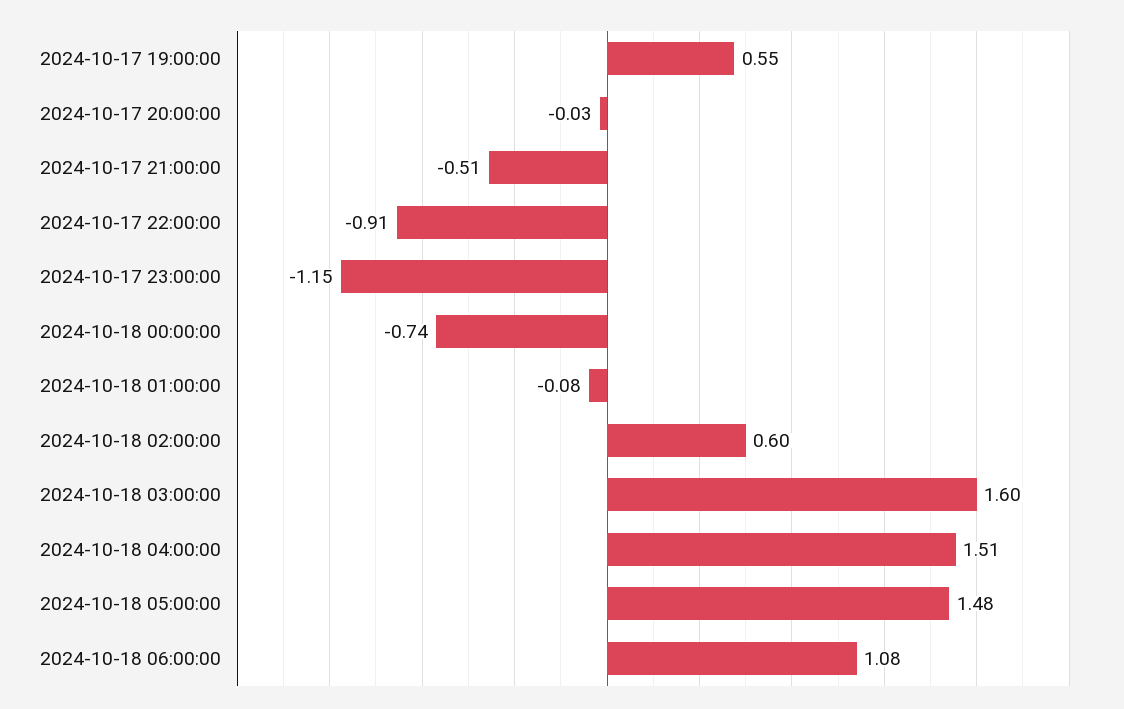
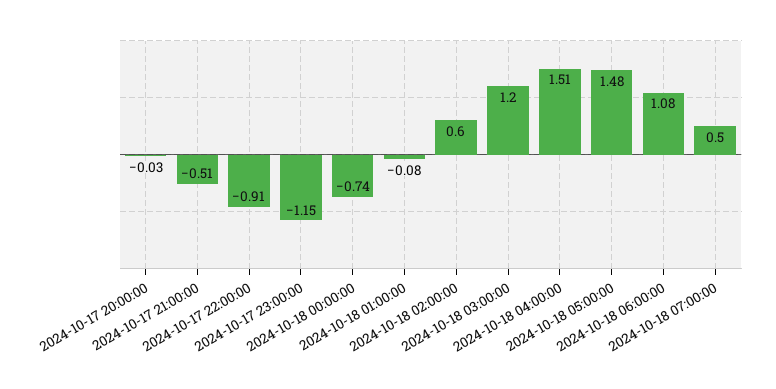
2024-10-17 19:00:00: 0.55 -> none
2024-10-18 03:00:00: 1.6 -> 1.2
2024-10-18 07:00:00: none -> 0.5

